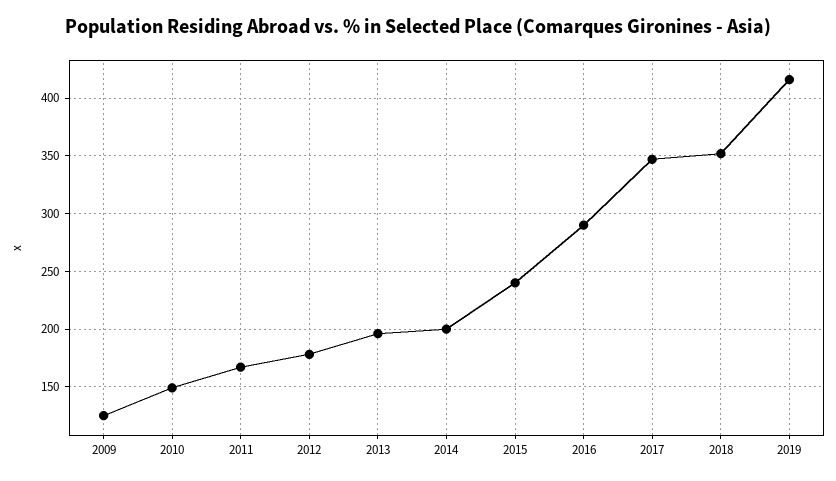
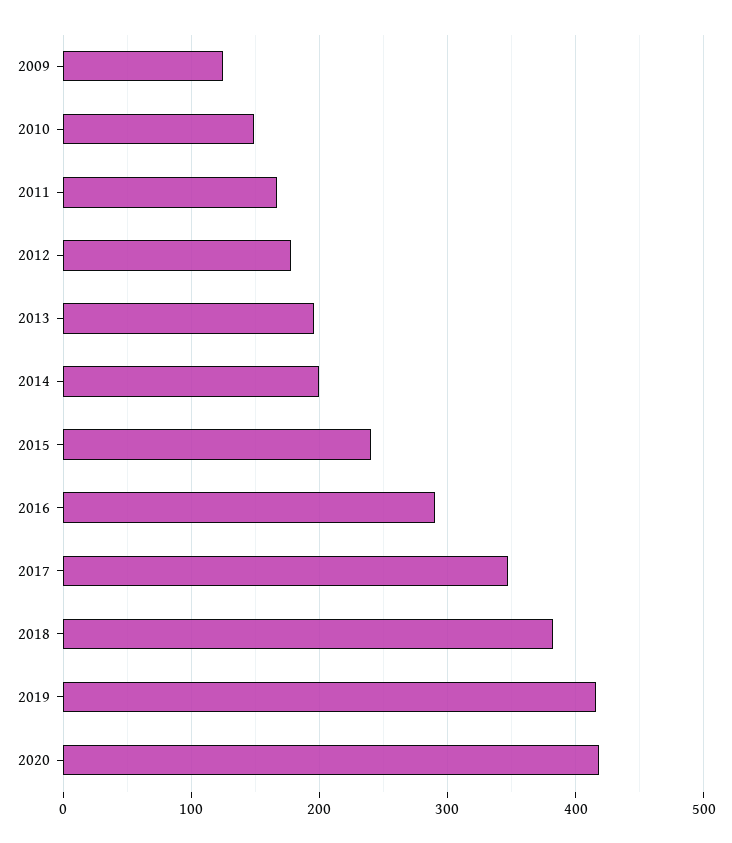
2018: 350 -> 380
2020: none -> 420

